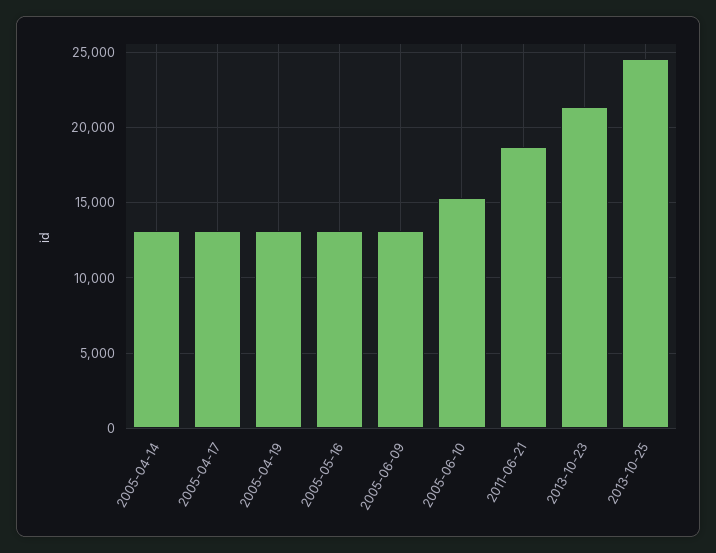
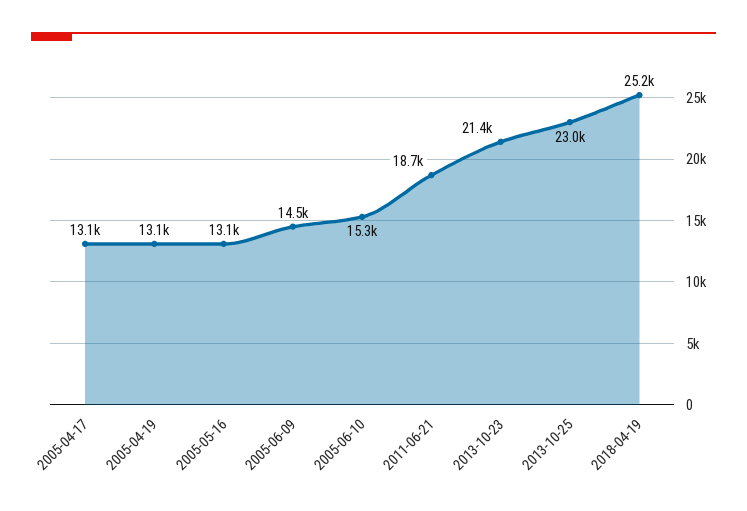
2005-04-14: 13000 -> none
2005-06-09: 13000 -> 14500
2013-10-25: 24500 -> 23000
2018-04-19: none -> 25200

